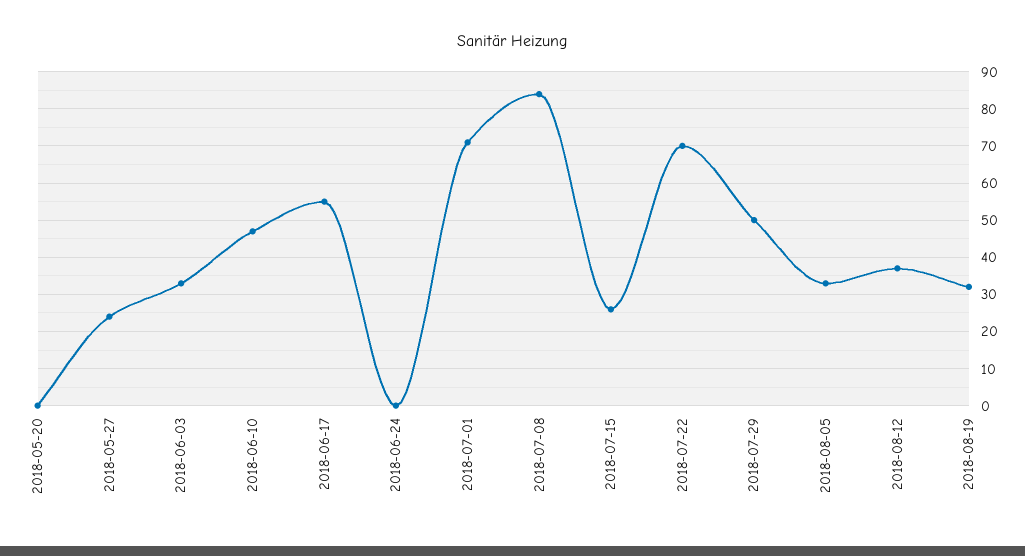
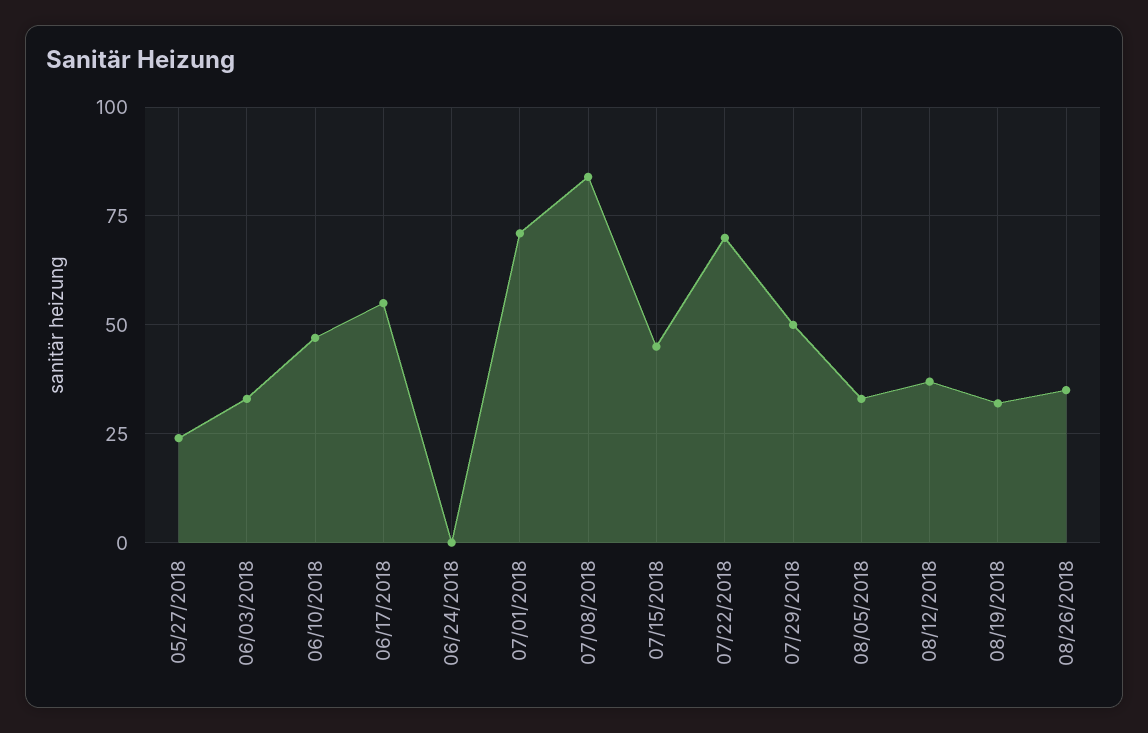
2018-05-20: 0 -> none
2018-07-15: 25 -> 45
08/26/2018: none -> 35

